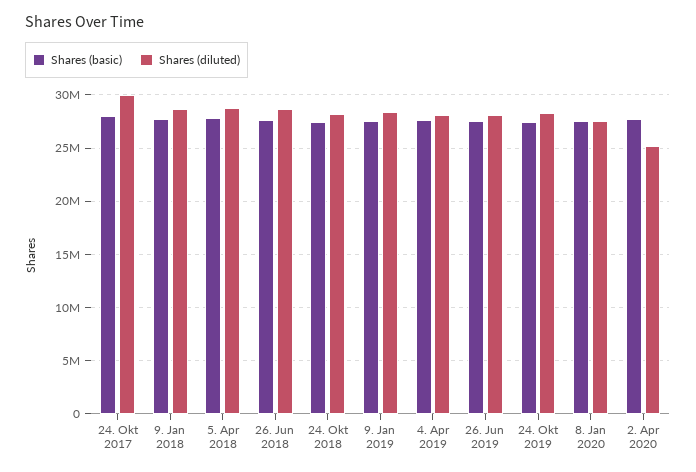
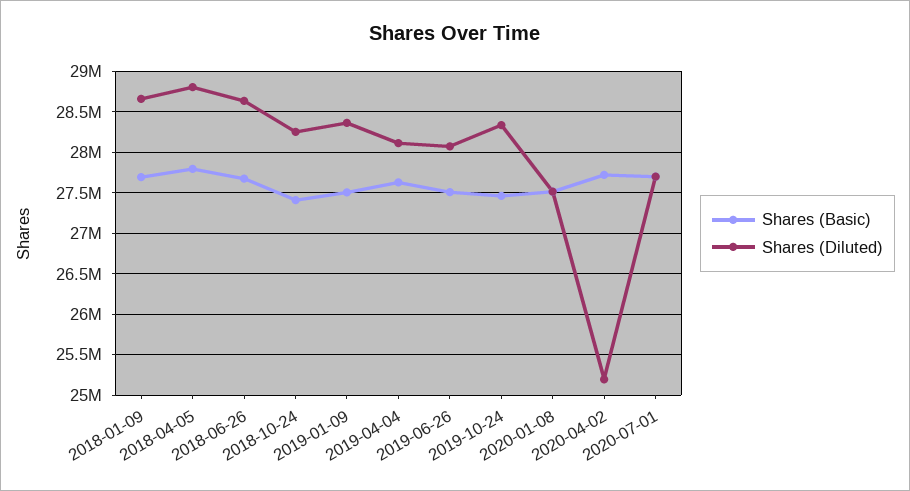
Shares (basic), 24. Okt 2017: 28000000 -> none
Shares (diluted), 24. Okt 2017: 30000000 -> none
Shares (basic), 2020-07-01: none -> 27700000
Shares (diluted), 2020-07-01: none -> 27700000

